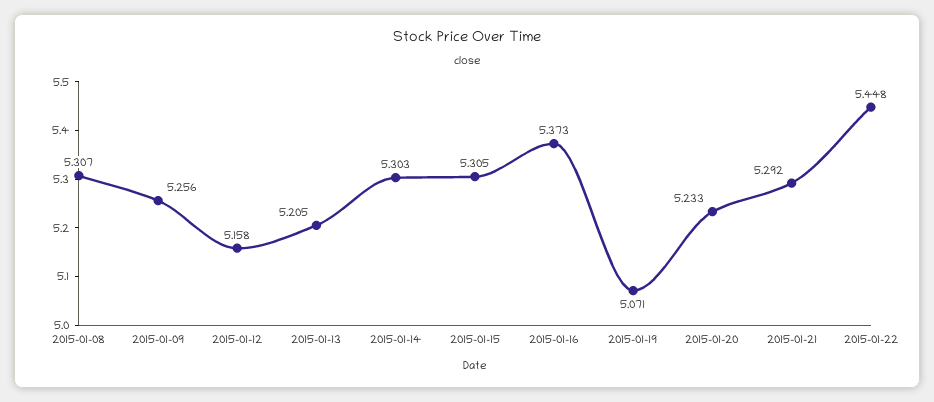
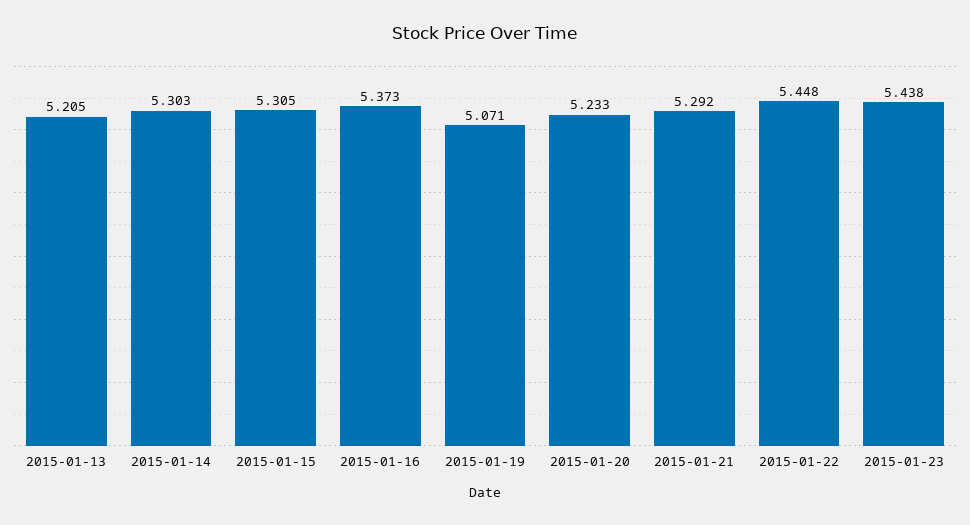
2015-01-08: 5.307 -> none
2015-01-09: 5.256 -> none
2015-01-12: 5.158 -> none
2015-01-23: none -> 5.438

